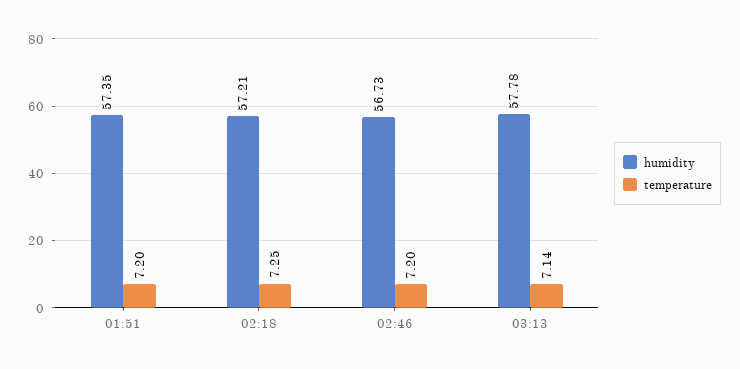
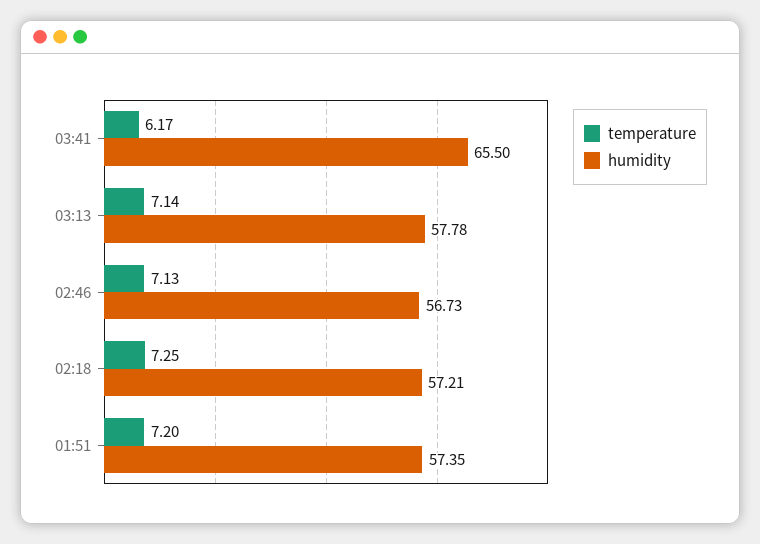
temperature, 02:46: 7.2 -> 7.13
temperature, 03:41: none -> 6.17
humidity, 03:41: none -> 65.5

